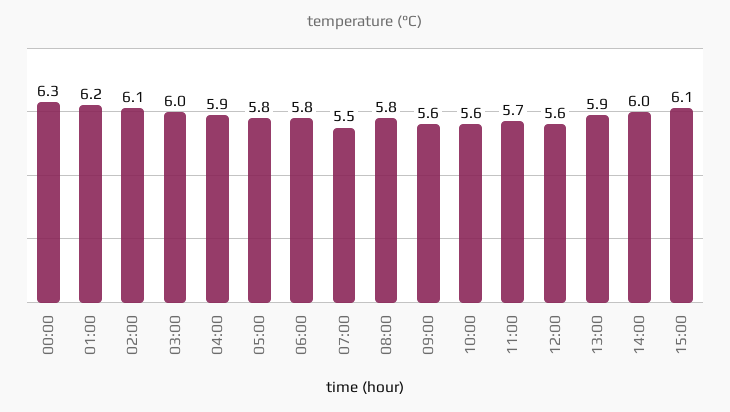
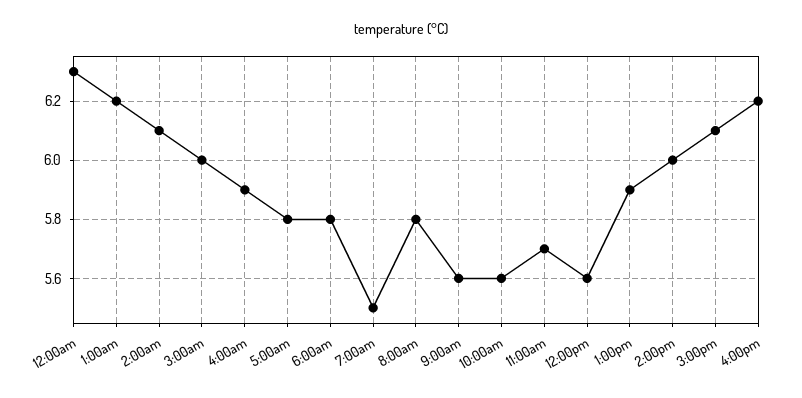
4:00pm: none -> 6.2

